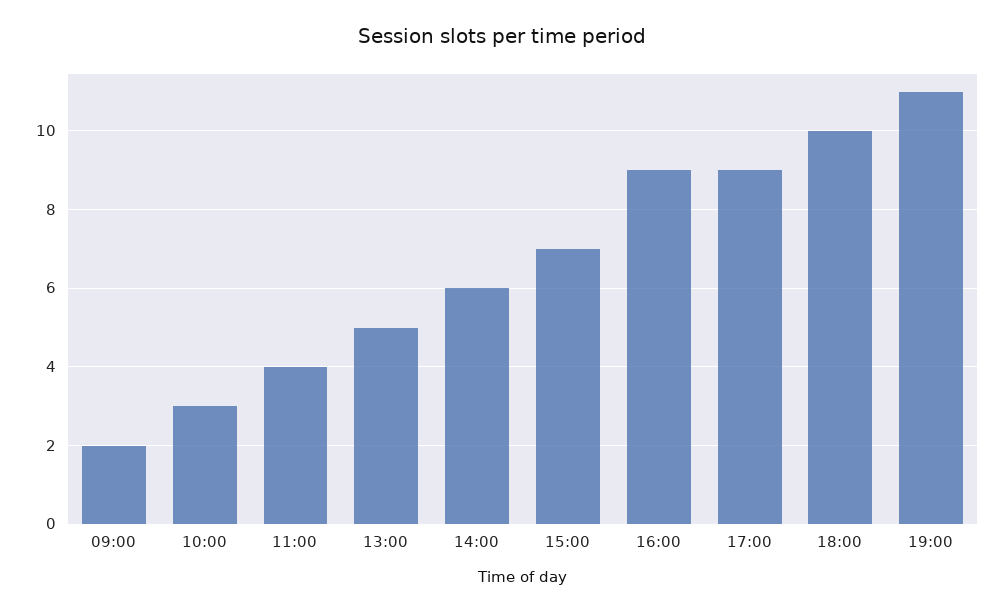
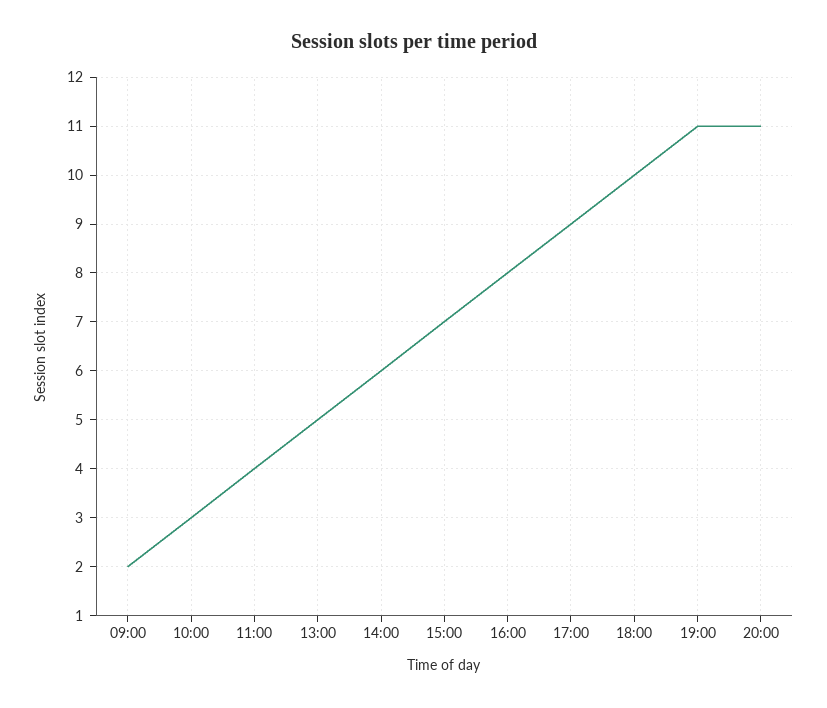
16:00: 9 -> 8
20:00: none -> 11

